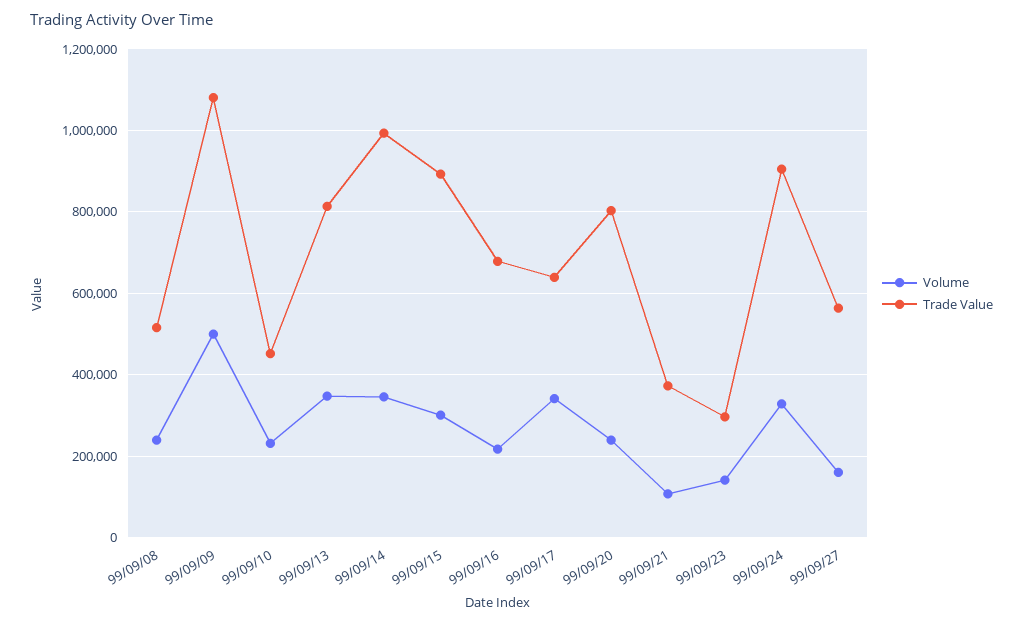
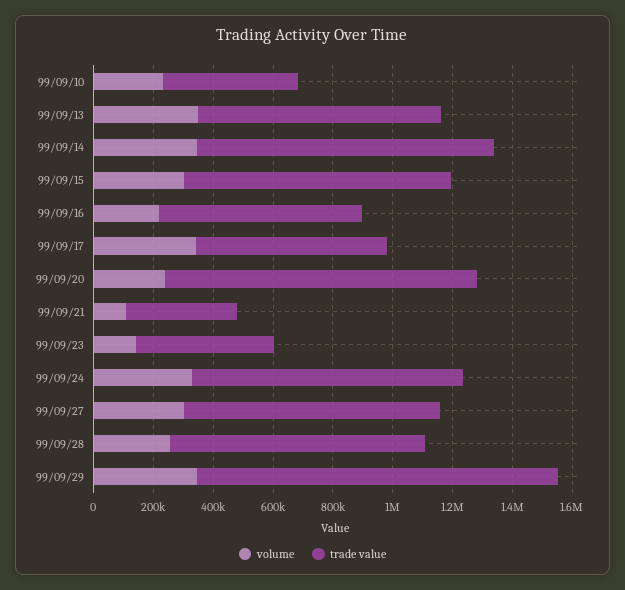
Volume, 99/09/08: 240000 -> none
Trade Value, 99/09/08: 520000 -> none
Volume, 99/09/09: 500000 -> none
Trade Value, 99/09/09: 1080000 -> none
Trade Value, 99/09/20: 800000 -> 1050000
Trade Value, 99/09/23: 300000 -> 450000
Volume, 99/09/27: 160000 -> 300000
Trade Value, 99/09/27: 560000 -> 850000
Volume, 99/09/28: none -> 250000
Trade Value, 99/09/28: none -> 850000
Volume, 99/09/29: none -> 350000
Trade Value, 99/09/29: none -> 1200000

